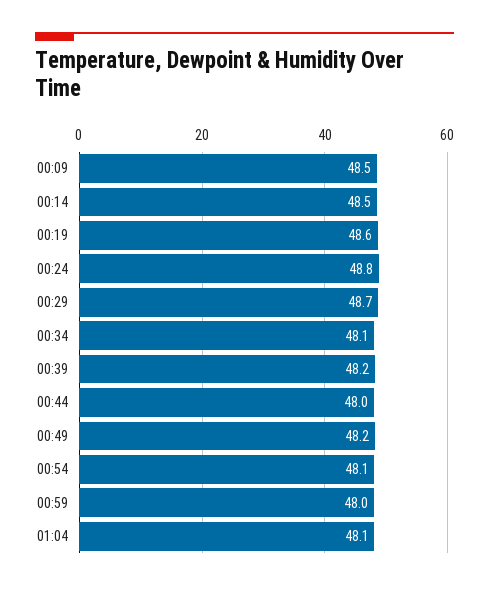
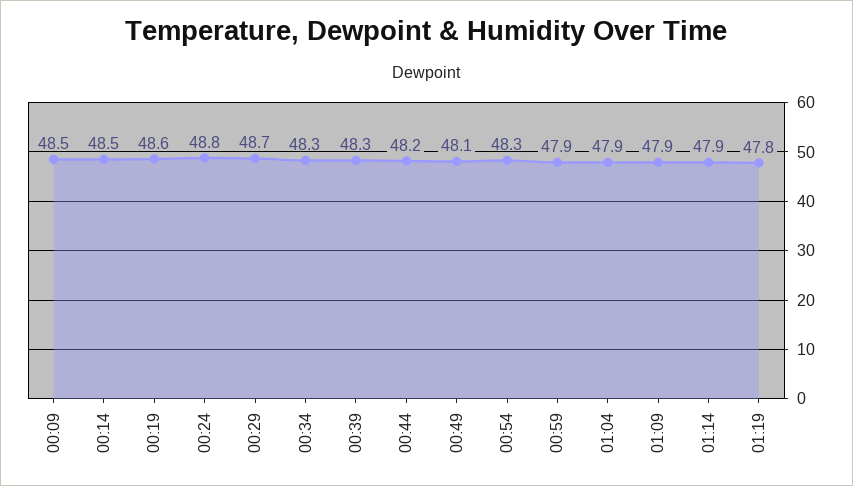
00:34: 48.1 -> 48.3
00:39: 48.2 -> 48.3
00:44: 48 -> 48.2
00:49: 48.2 -> 48.1
00:54: 48.1 -> 48.3
00:59: 48 -> 47.9
01:04: 48.1 -> 47.9
01:09: none -> 47.9
01:14: none -> 47.9
01:19: none -> 47.8

